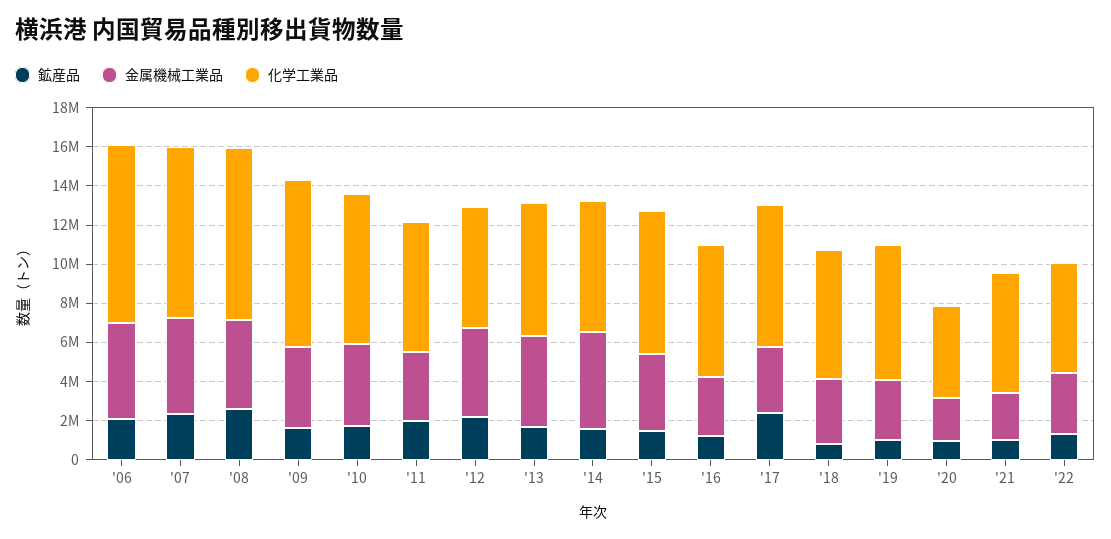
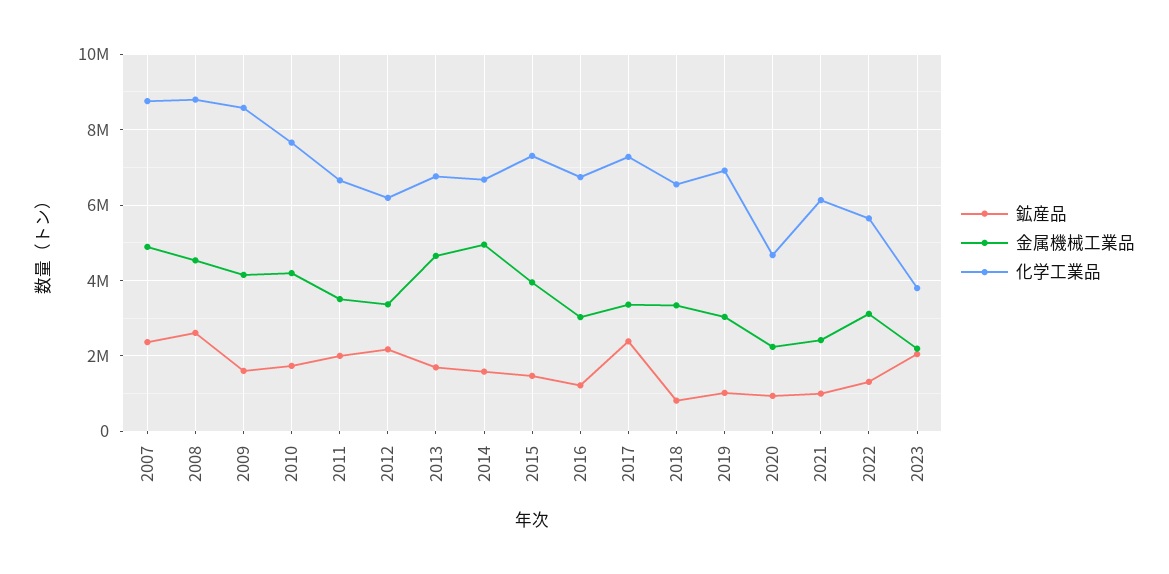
鉱産品, '06: 2000000 -> none
金属機械工業品, '06: 5000000 -> none
化学工業品, '06: 9000000 -> none
金属機械工業品, '12: 4500000 -> 3400000
鉱産品, 2023: none -> 2000000
金属機械工業品, 2023: none -> 2200000
化学工業品, 2023: none -> 3800000

